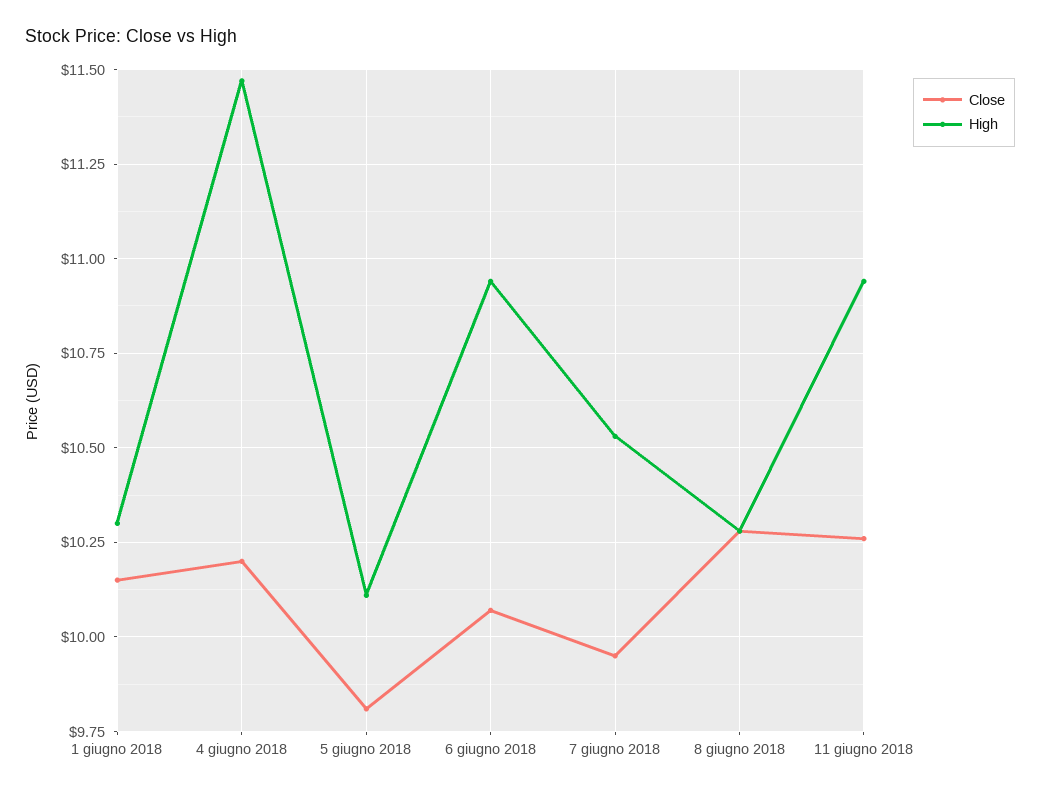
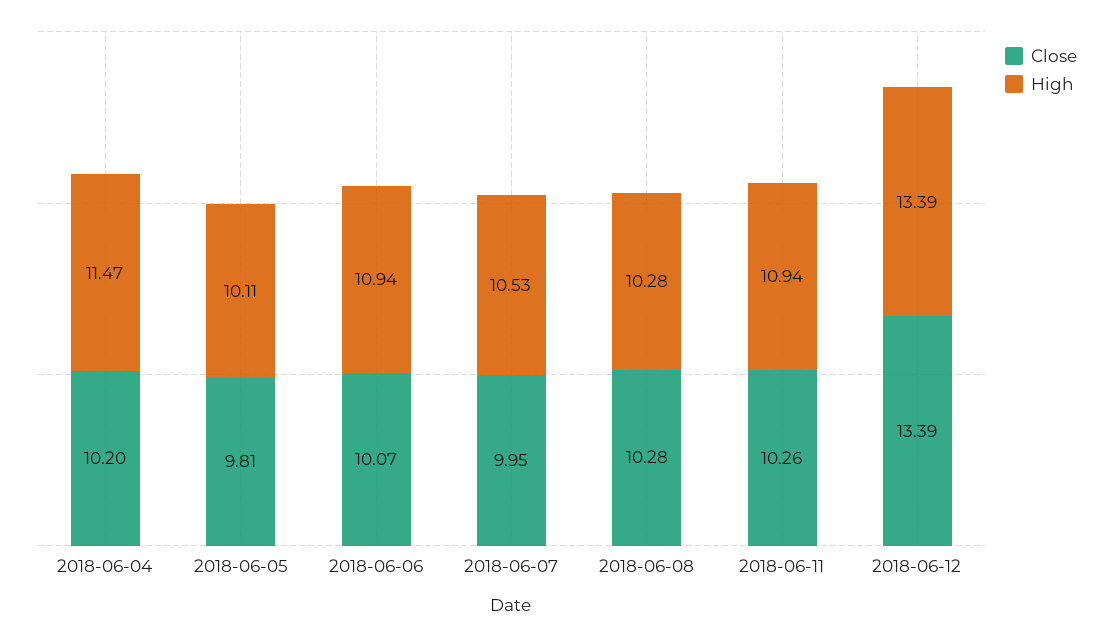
Close, 1 giugno 2018: 10.15 -> none
High, 1 giugno 2018: 10.3 -> none
Close, 2018-06-12: none -> 13.39
High, 2018-06-12: none -> 13.39

